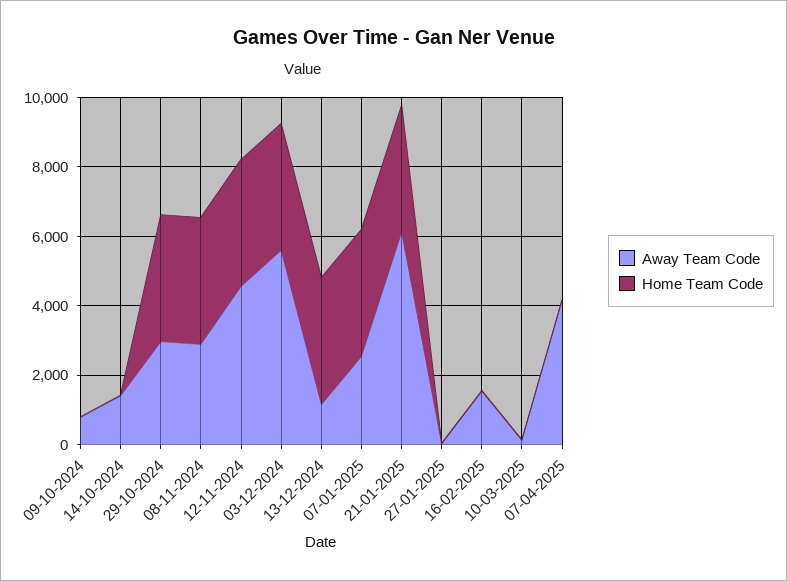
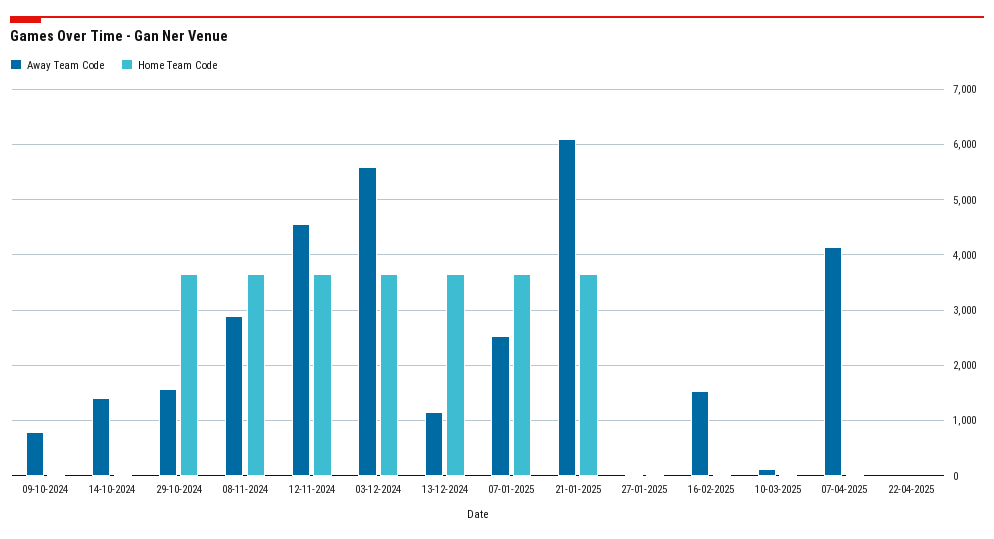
Away Team Code, 29-10-2024: 3000 -> 1600
Away Team Code, 22-04-2025: none -> 0
Home Team Code, 22-04-2025: none -> 0

